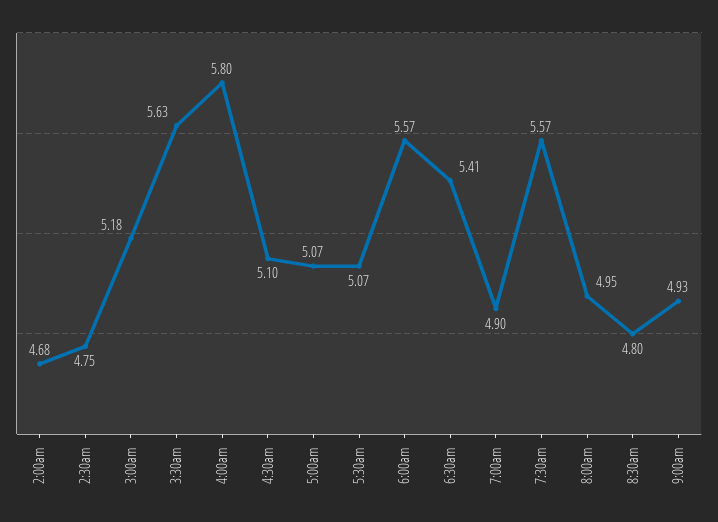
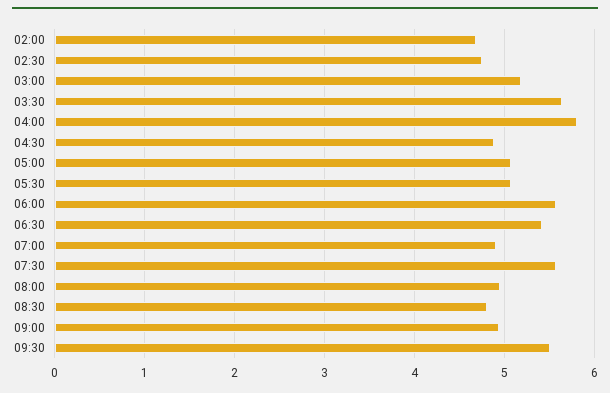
4:30am: 5.1 -> 4.9
09:30: none -> 5.5

